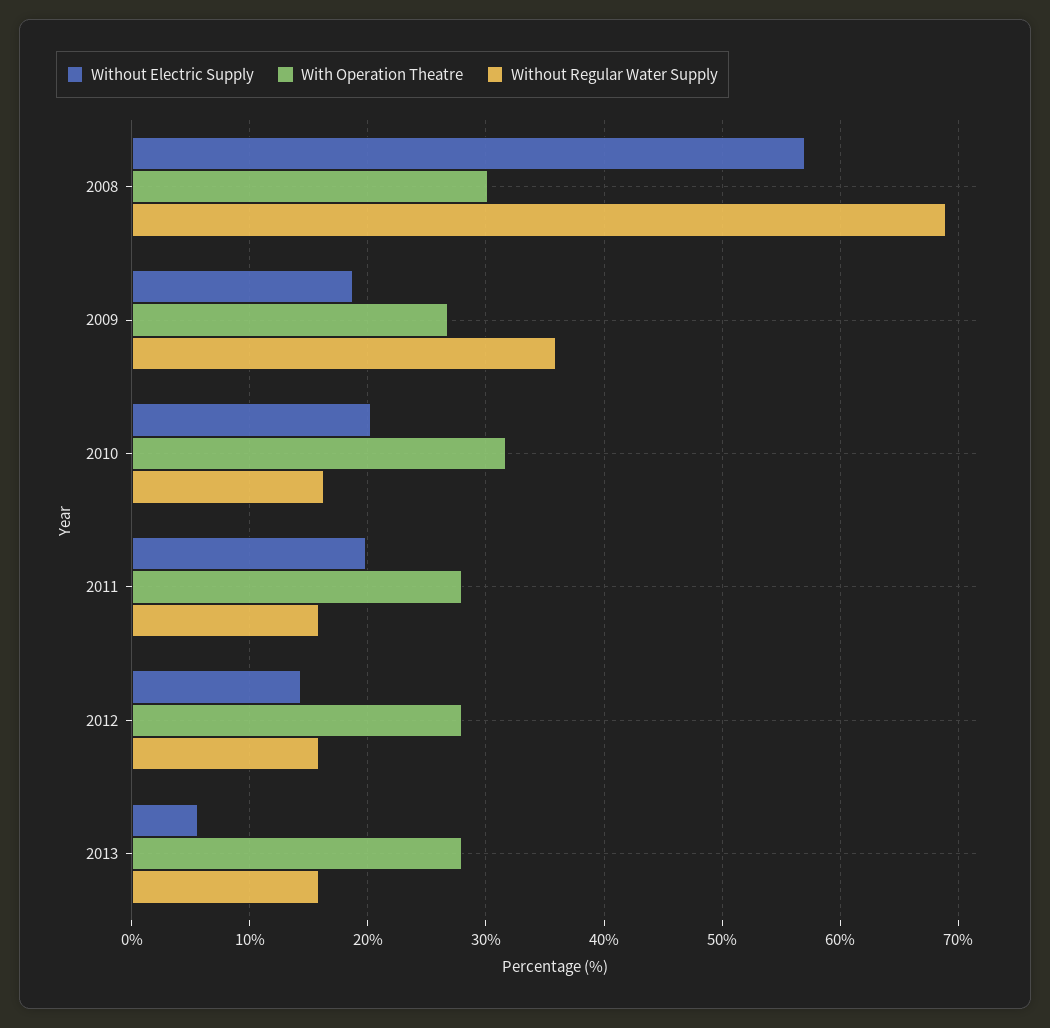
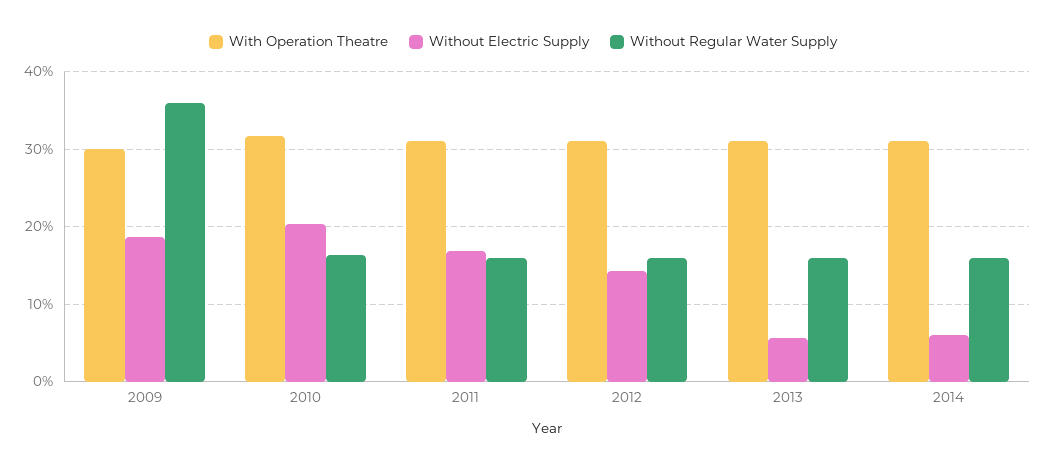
Without Electric Supply, 2008: 57 -> none
With Operation Theatre, 2008: 30 -> none
Without Regular Water Supply, 2008: 69 -> none
With Operation Theatre, 2009: 27 -> 30
Without Electric Supply, 2011: 20 -> 17
With Operation Theatre, 2011: 28 -> 31
With Operation Theatre, 2012: 28 -> 31
With Operation Theatre, 2013: 28 -> 31
With Operation Theatre, 2014: none -> 31
Without Electric Supply, 2014: none -> 6
Without Regular Water Supply, 2014: none -> 16

